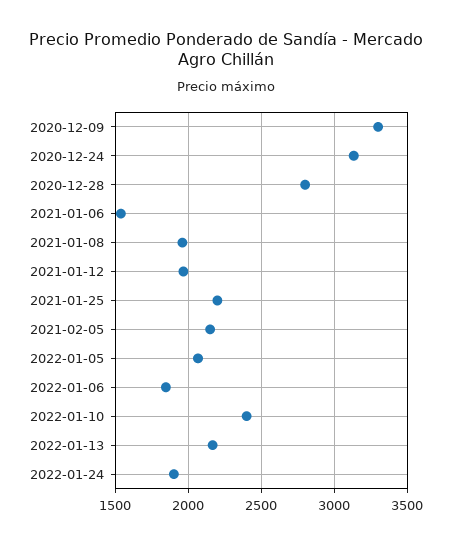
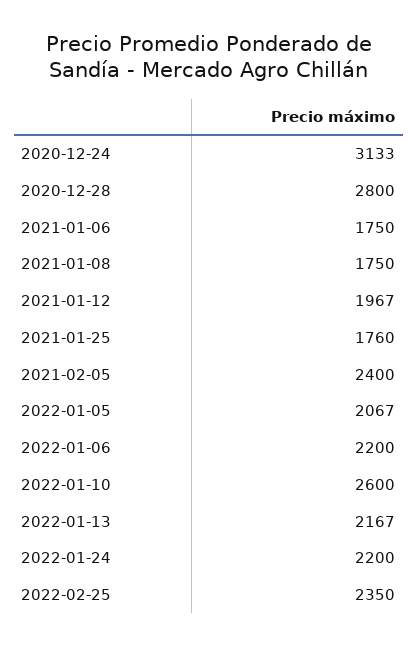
2020-12-09: 3300 -> none
2021-01-06: 1550 -> 1750
2021-01-08: 1950 -> 1750
2021-01-25: 2200 -> 1760
2021-02-05: 2150 -> 2400
2022-01-06: 1850 -> 2200
2022-01-10: 2400 -> 2600
2022-01-24: 1900 -> 2200
2022-02-25: none -> 2350

